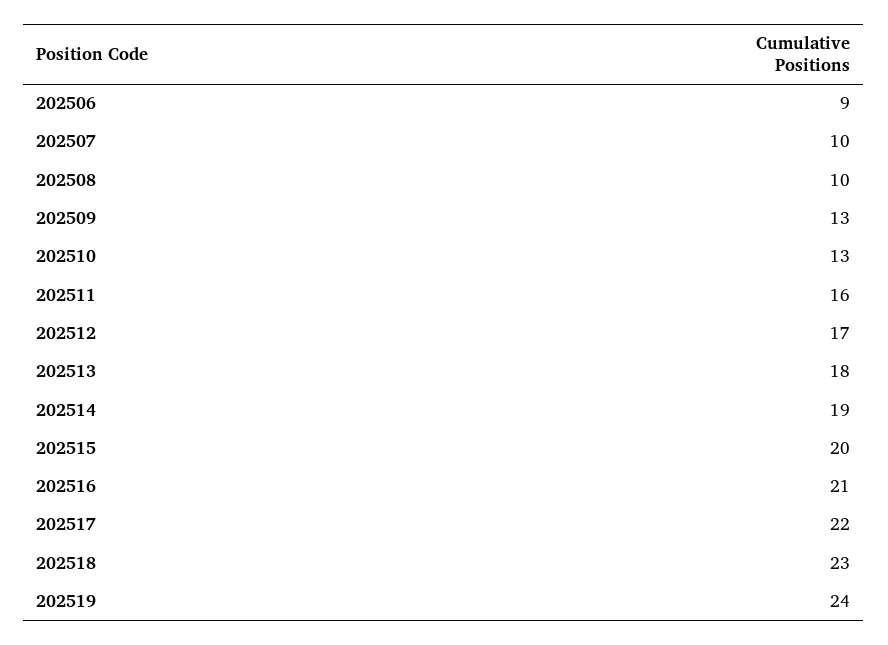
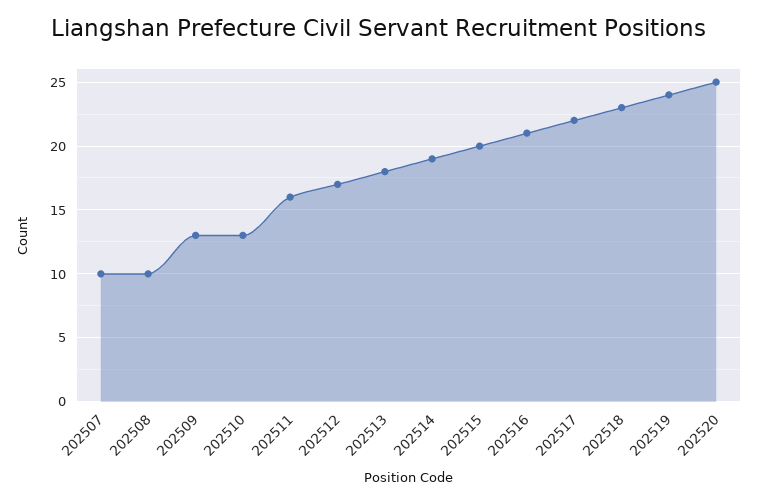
202506: 9 -> none
202520: none -> 25

